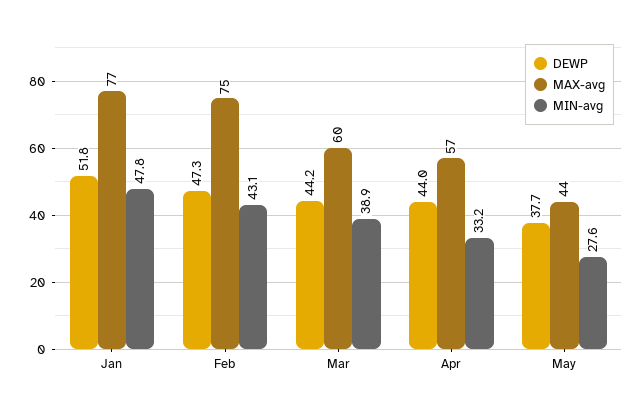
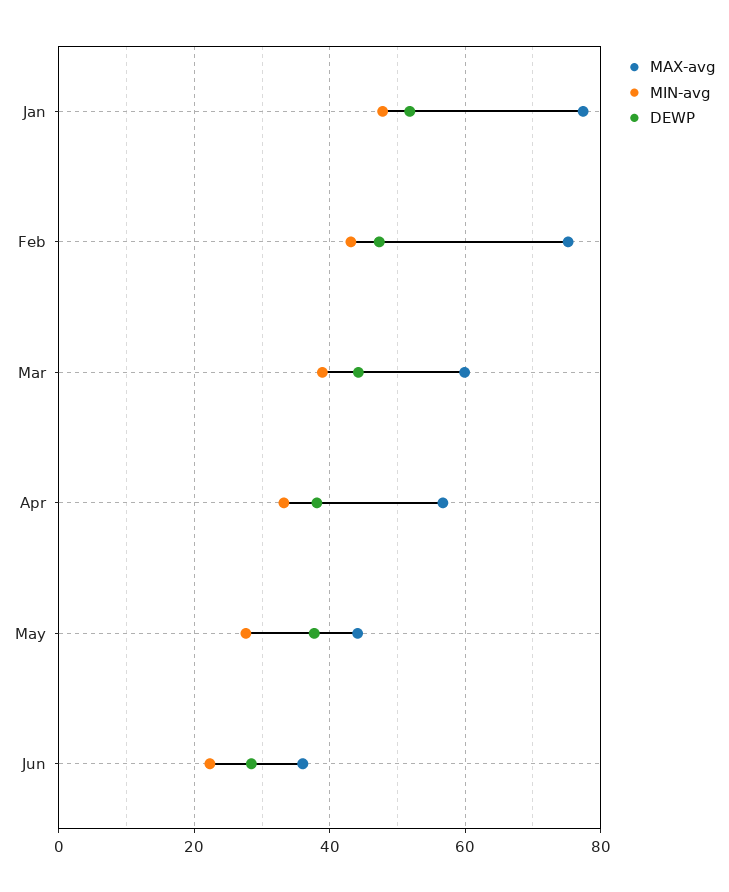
DEWP, Apr: 44 -> 38
MAX-avg, Jun: none -> 36
MIN-avg, Jun: none -> 22
DEWP, Jun: none -> 28

